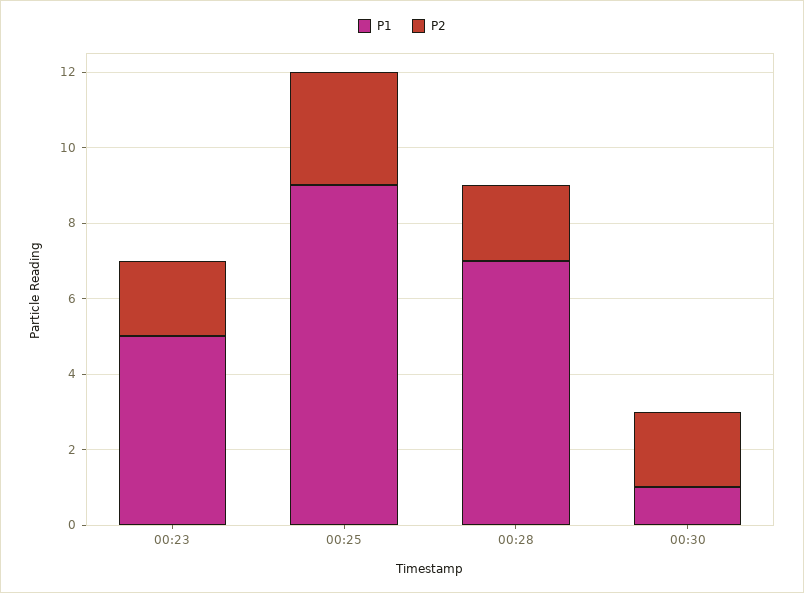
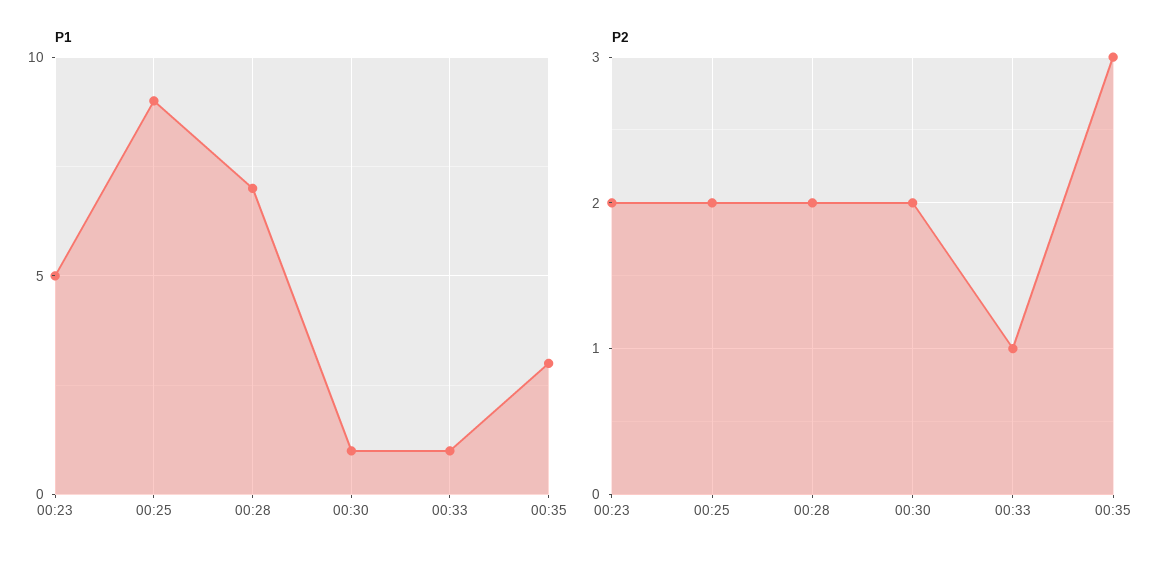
P2, 00:25: 3 -> 2
P1, 00:33: none -> 1
P1, 00:35: none -> 3
P2, 00:33: none -> 1
P2, 00:35: none -> 3

